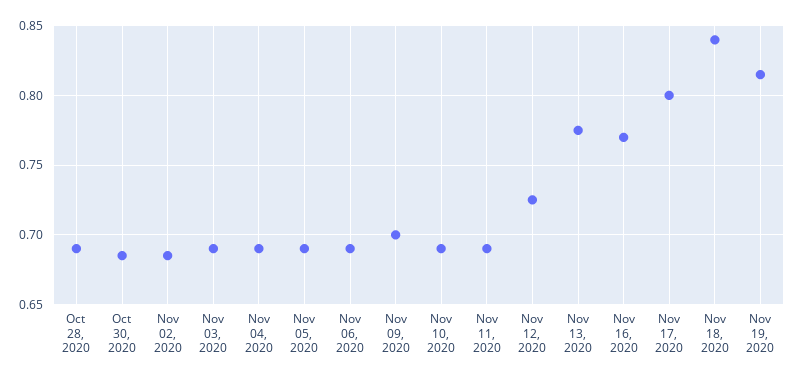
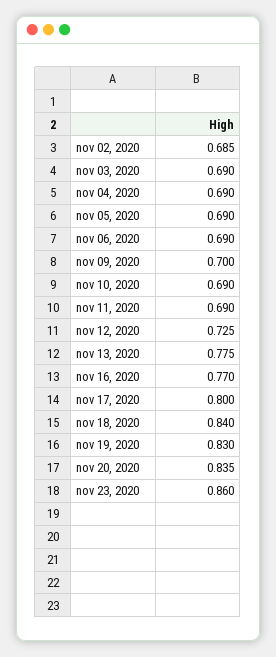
Oct 28, 2020: 0.69 -> none
Oct 30, 2020: 0.685 -> none
Nov 19, 2020: 0.815 -> 0.83
nov 20, 2020: none -> 0.835
nov 23, 2020: none -> 0.86

